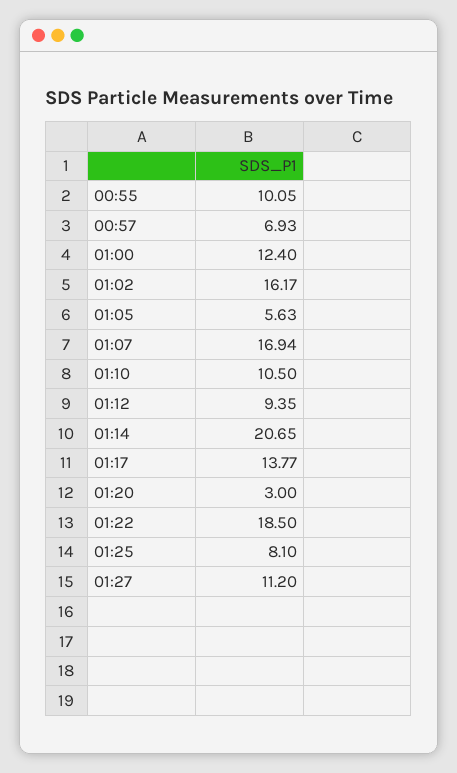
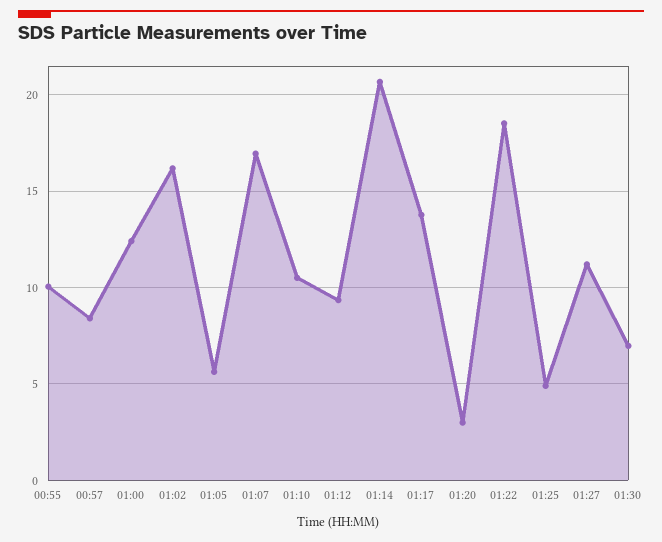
00:57: 6.93 -> 8.5
01:25: 8.1 -> 5
01:30: none -> 7

